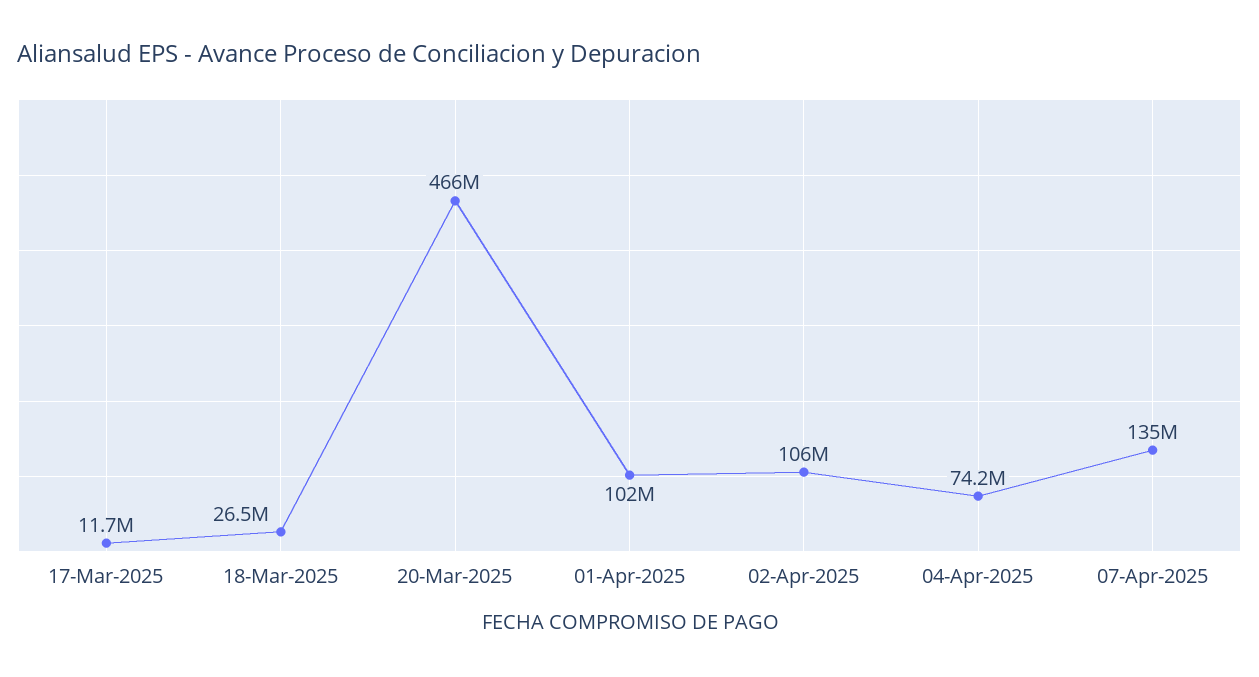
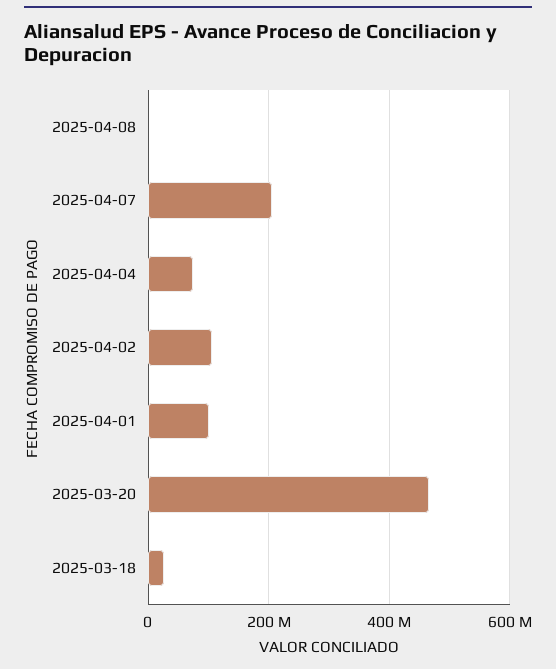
17-Mar-2025: 11700000 -> none
07-Apr-2025: 135000000 -> 200000000
2025-04-08: none -> 0

